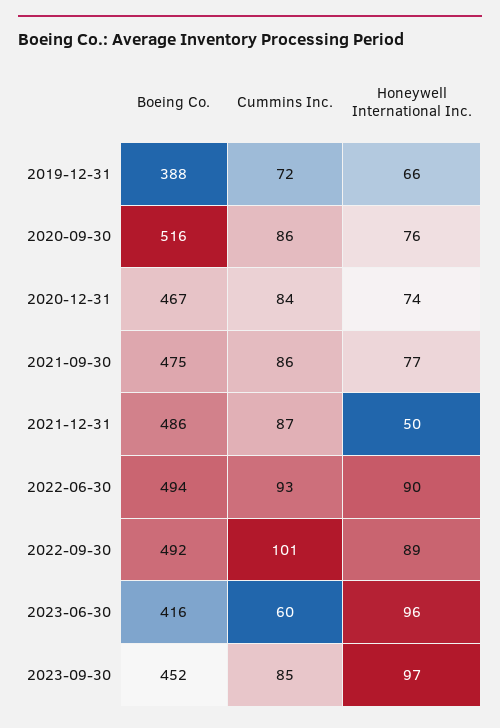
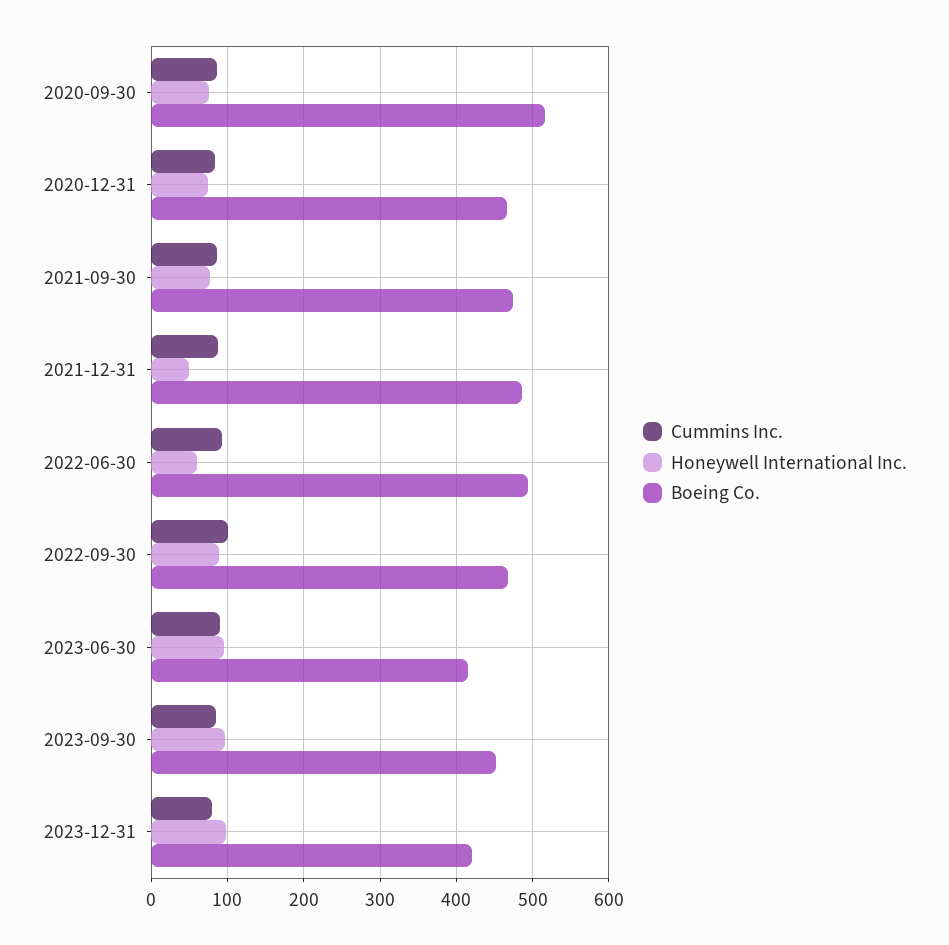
Boeing Co., 2019-12-31: 388 -> none
Cummins Inc., 2019-12-31: 72 -> none
Honeywell International Inc., 2019-12-31: 66 -> none
Honeywell International Inc., 2022-06-30: 90 -> 60
Boeing Co., 2022-09-30: 492 -> 470
Cummins Inc., 2023-06-30: 60 -> 90
Cummins Inc., 2023-12-31: none -> 80
Honeywell International Inc., 2023-12-31: none -> 100
Boeing Co., 2023-12-31: none -> 420

